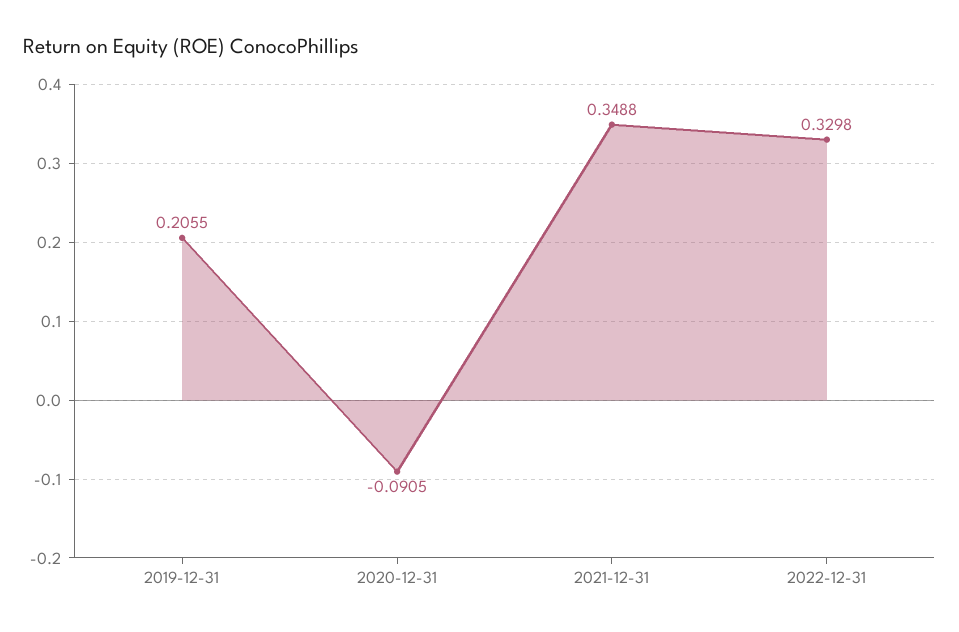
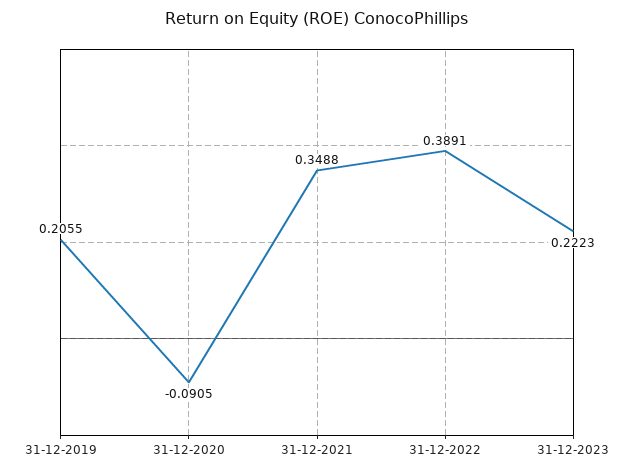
2022-12-31: 0.3298 -> 0.3891
31-12-2023: none -> 0.2223

